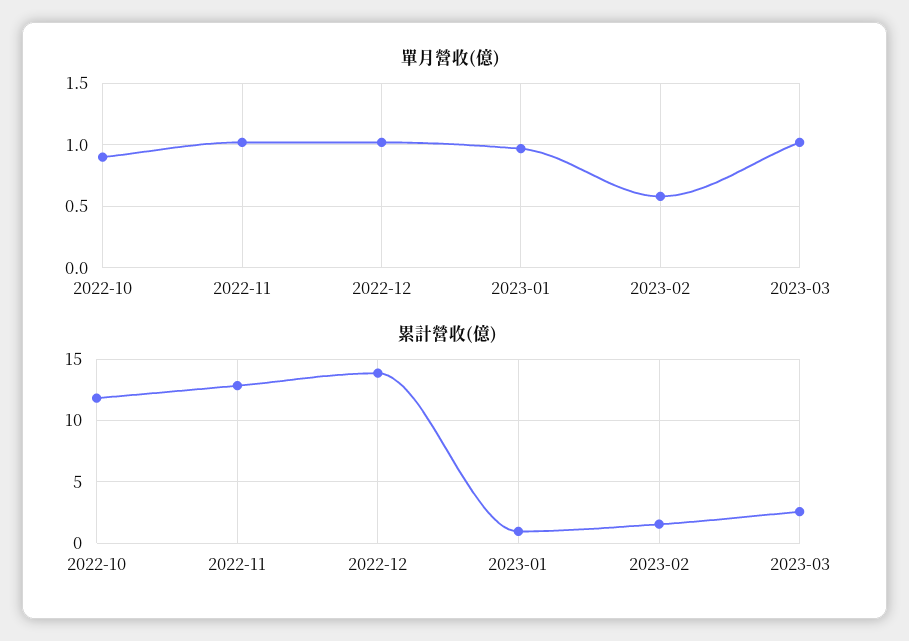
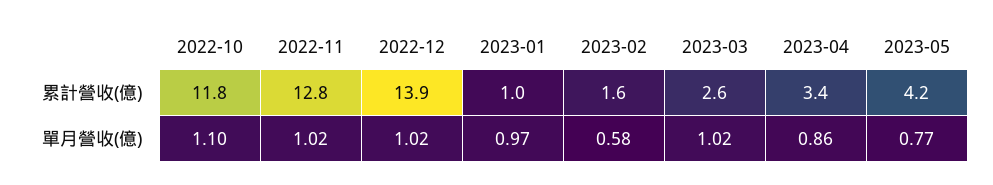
單月營收(億), 2022-10: 0.9 -> 1.1
累計營收(億), 2023-04: none -> 3.4
累計營收(億), 2023-05: none -> 4.2
單月營收(億), 2023-04: none -> 0.86
單月營收(億), 2023-05: none -> 0.77

